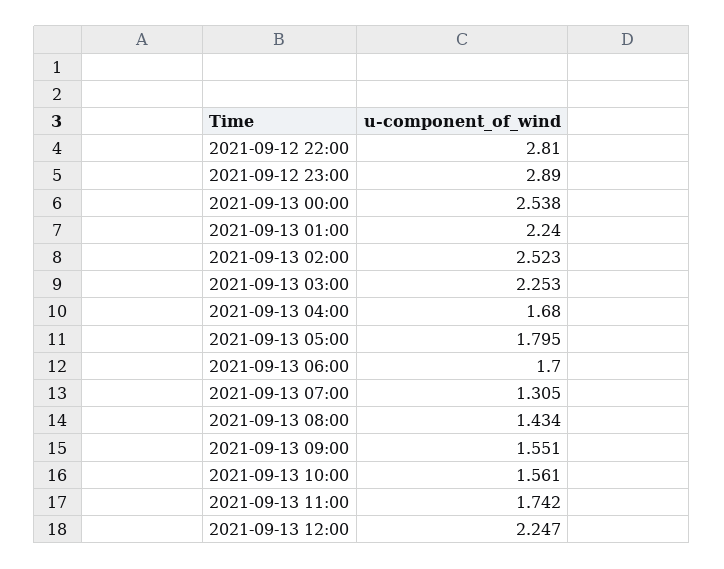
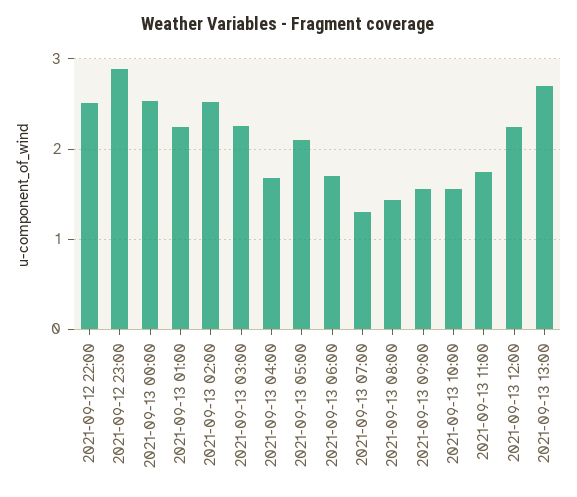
2021-09-12 22:00: 2.81 -> 2.5
2021-09-13 05:00: 1.795 -> 2.1
2021-09-13 13:00: none -> 2.7

